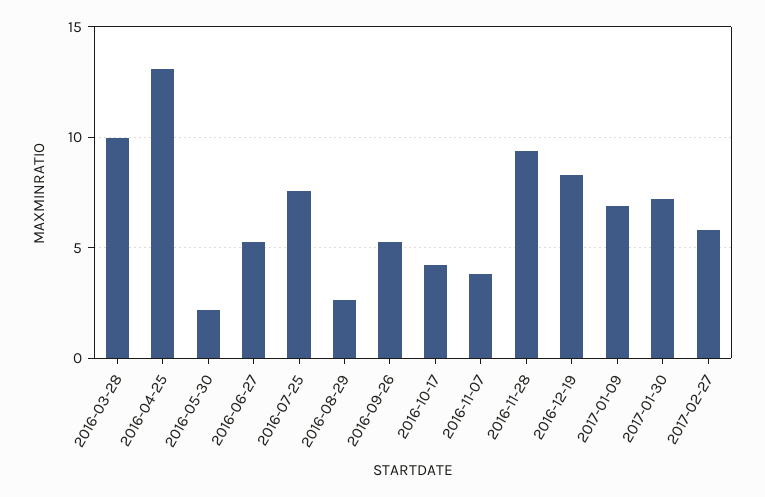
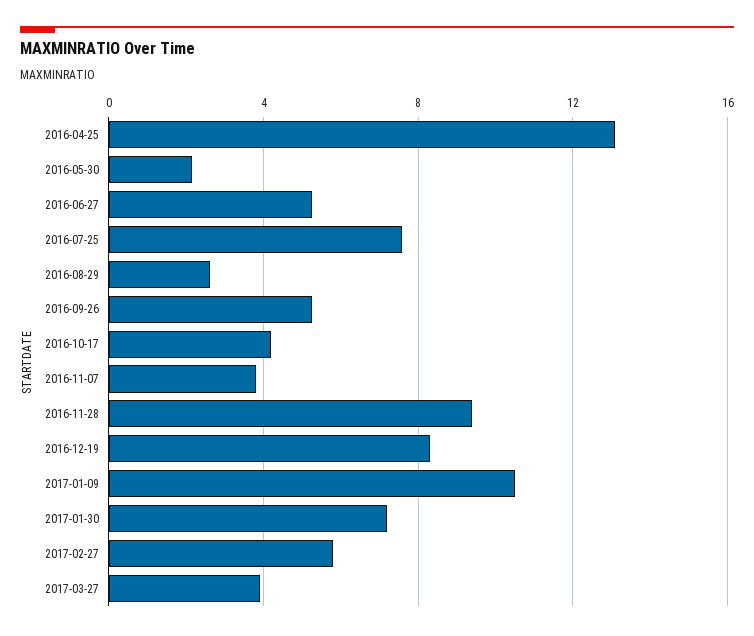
2016-03-28: 10 -> none
2017-01-09: 7 -> 10.5
2017-03-27: none -> 4

